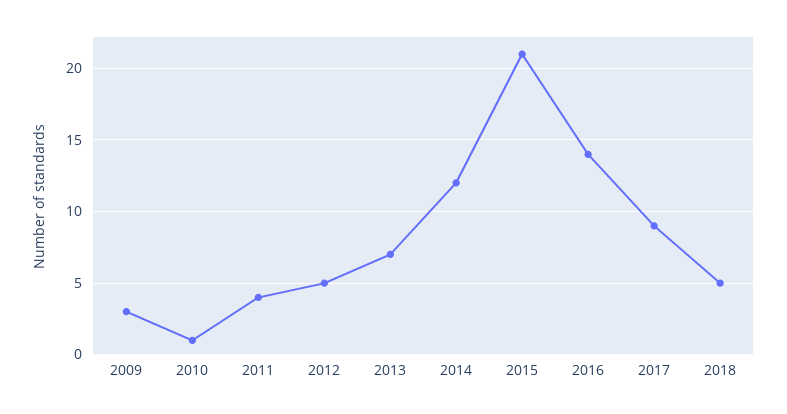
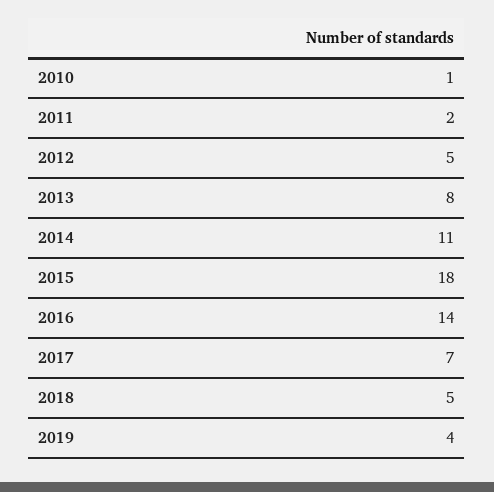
2009: 3 -> none
2011: 4 -> 2
2013: 7 -> 8
2014: 12 -> 11
2015: 21 -> 18
2017: 9 -> 7
2019: none -> 4

